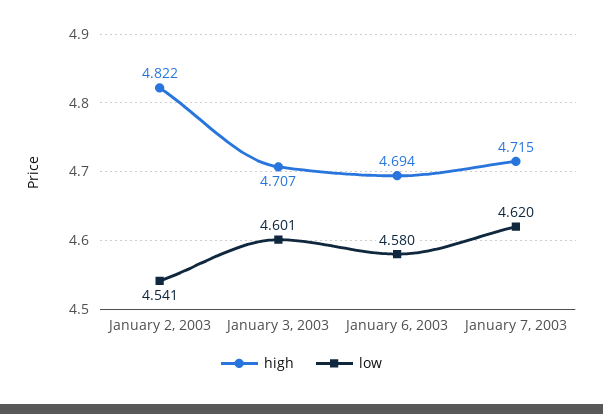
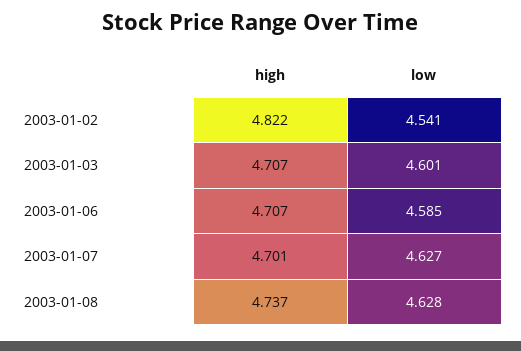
high, January 6, 2003: 4.694 -> 4.707
low, January 6, 2003: 4.58 -> 4.585
high, January 7, 2003: 4.715 -> 4.701
low, January 7, 2003: 4.62 -> 4.627
high, 2003-01-08: none -> 4.737
low, 2003-01-08: none -> 4.628

